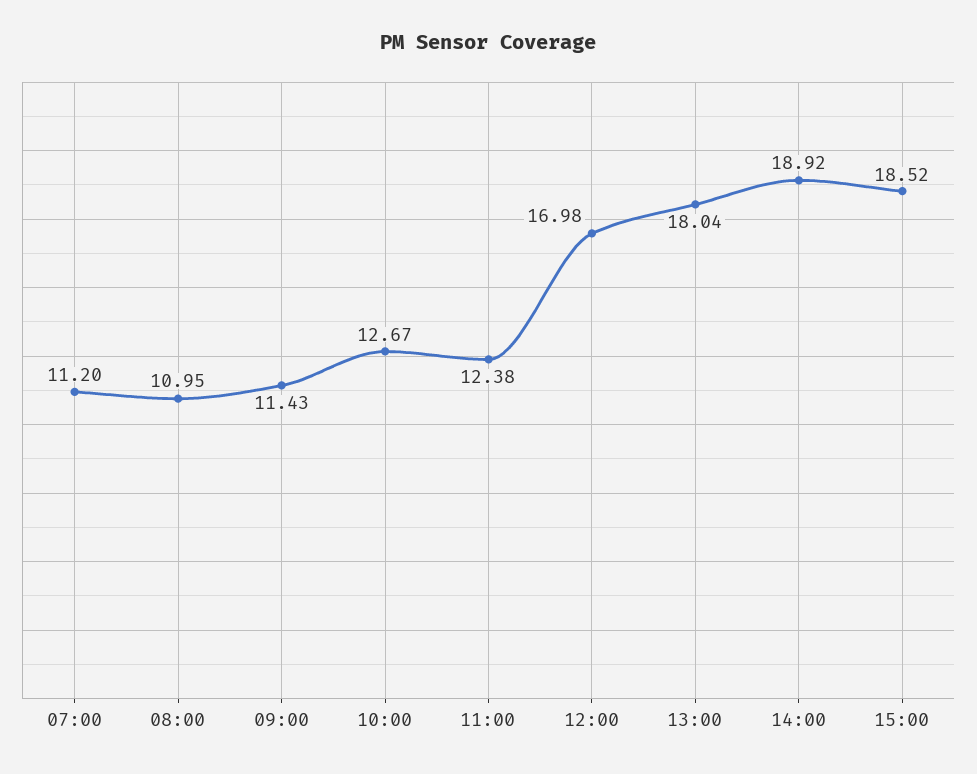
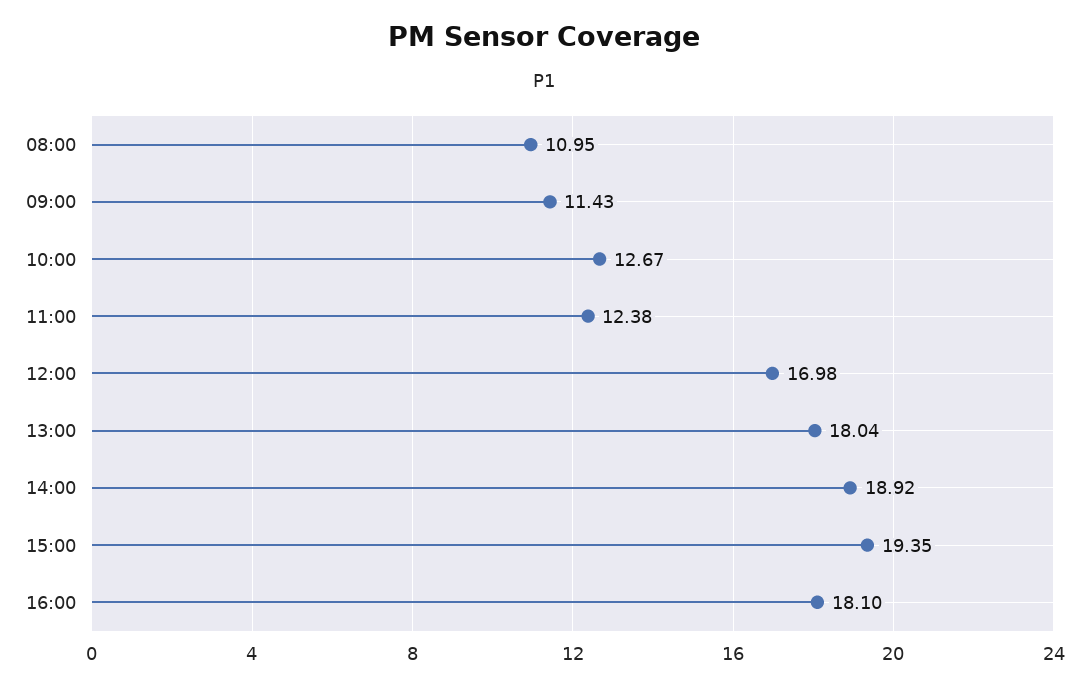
07:00: 11.2 -> none
15:00: 18.52 -> 19.35
16:00: none -> 18.1

